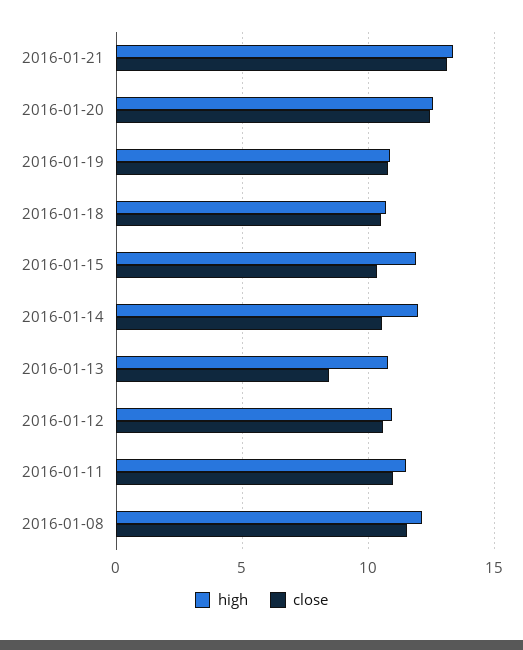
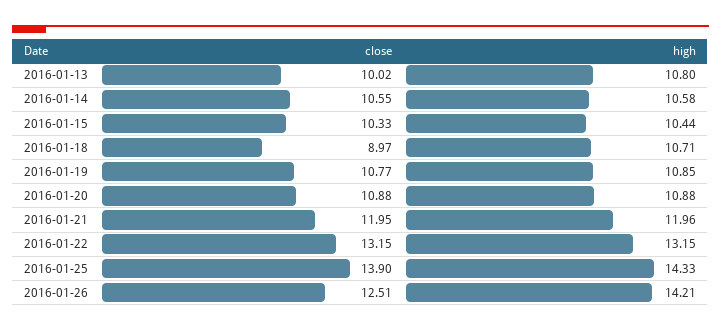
high, 2016-01-21: 13.5 -> 11.96
close, 2016-01-21: 13 -> 11.95
high, 2016-01-20: 12.5 -> 10.88
close, 2016-01-20: 12.5 -> 10.88
close, 2016-01-18: 10.5 -> 8.97
high, 2016-01-15: 12 -> 10.44
high, 2016-01-14: 12 -> 10.58
close, 2016-01-13: 8.5 -> 10.02
high, 2016-01-12: 11 -> none
close, 2016-01-12: 10.5 -> none
high, 2016-01-11: 11.5 -> none
close, 2016-01-11: 11 -> none
high, 2016-01-08: 12 -> none
close, 2016-01-08: 11.5 -> none
close, 2016-01-22: none -> 13.15
high, 2016-01-22: none -> 13.15
close, 2016-01-25: none -> 13.9
high, 2016-01-25: none -> 14.33
close, 2016-01-26: none -> 12.51
high, 2016-01-26: none -> 14.21

